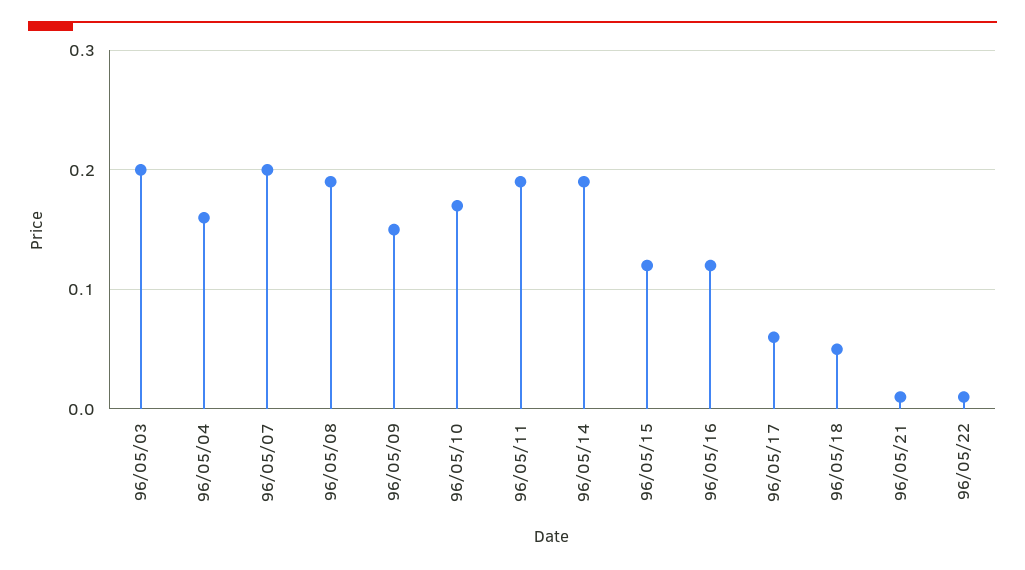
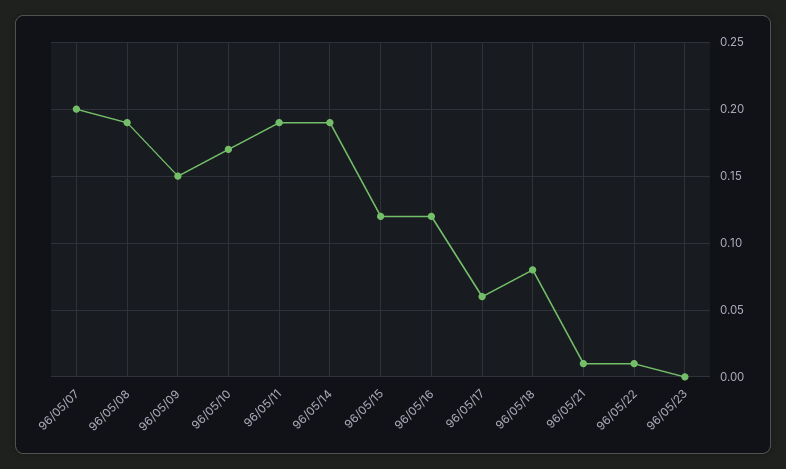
96/05/03: 0.2 -> none
96/05/04: 0.16 -> none
96/05/18: 0.05 -> 0.08
96/05/23: none -> 0

